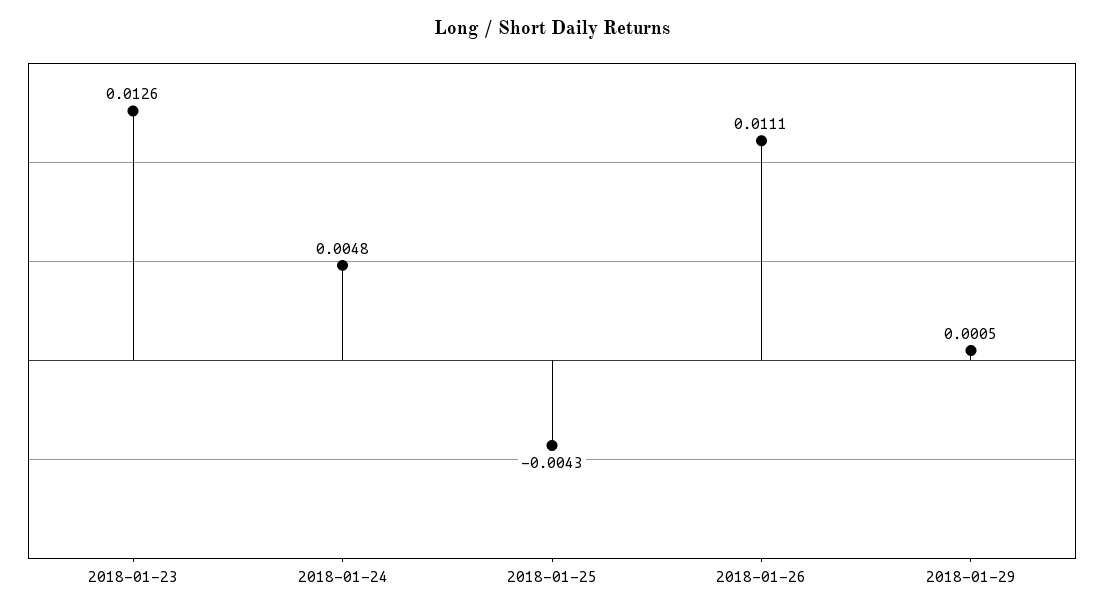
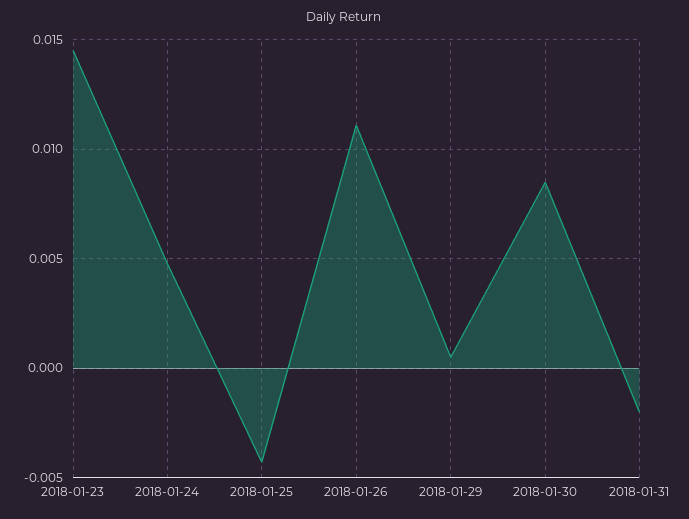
2018-01-23: 0.0126 -> 0.0145
2018-01-30: none -> 0.0085
2018-01-31: none -> -0.002

